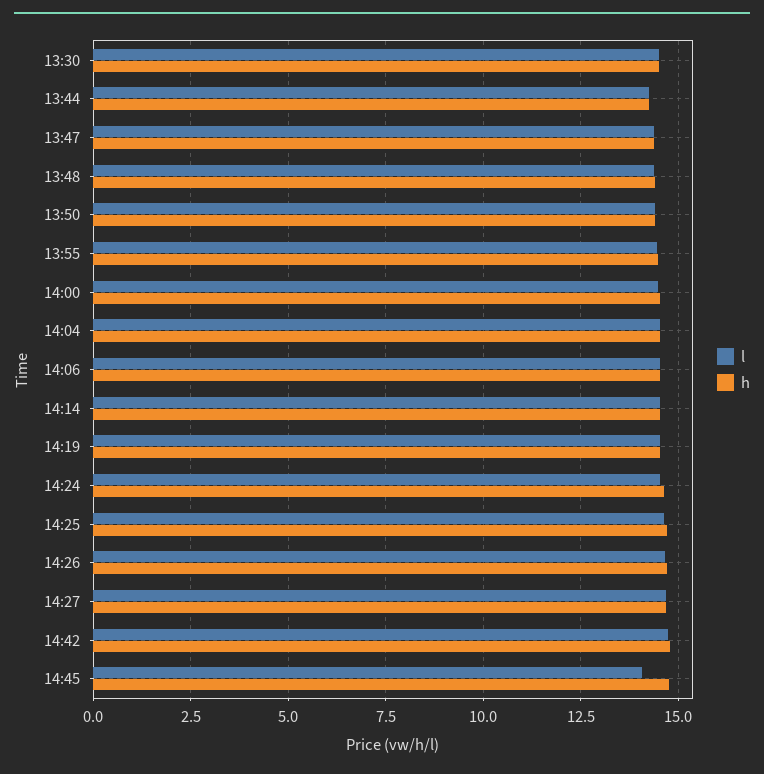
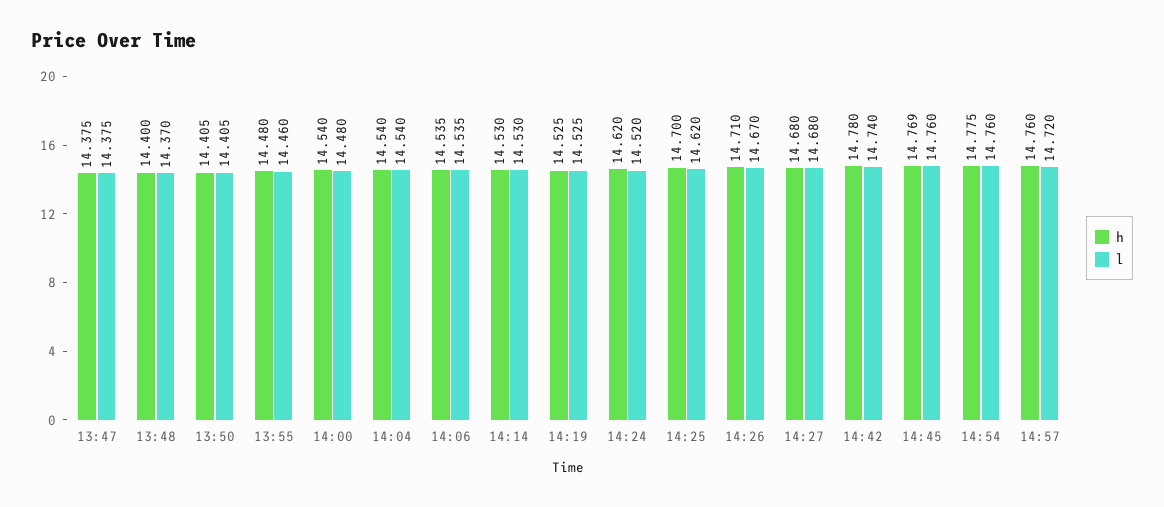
l, 13:30: 14.5 -> none
h, 13:30: 14.5 -> none
l, 13:44: 14.25 -> none
h, 13:44: 14.25 -> none
l, 14:45: 14 -> 14.76
h, 14:54: none -> 14.775
l, 14:54: none -> 14.76
h, 14:57: none -> 14.76
l, 14:57: none -> 14.72

